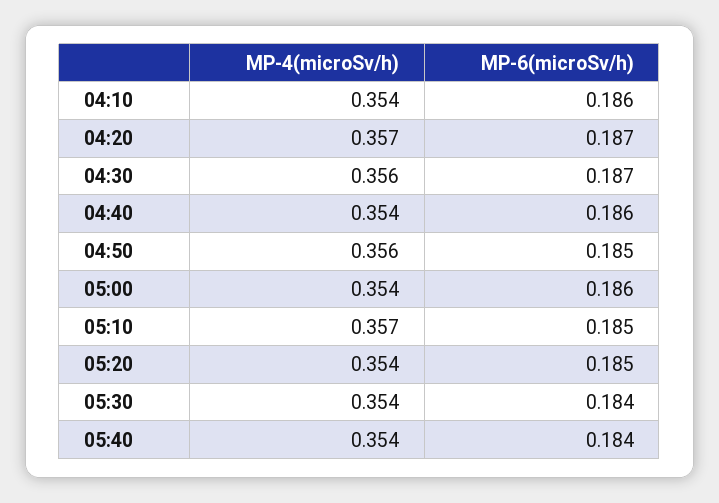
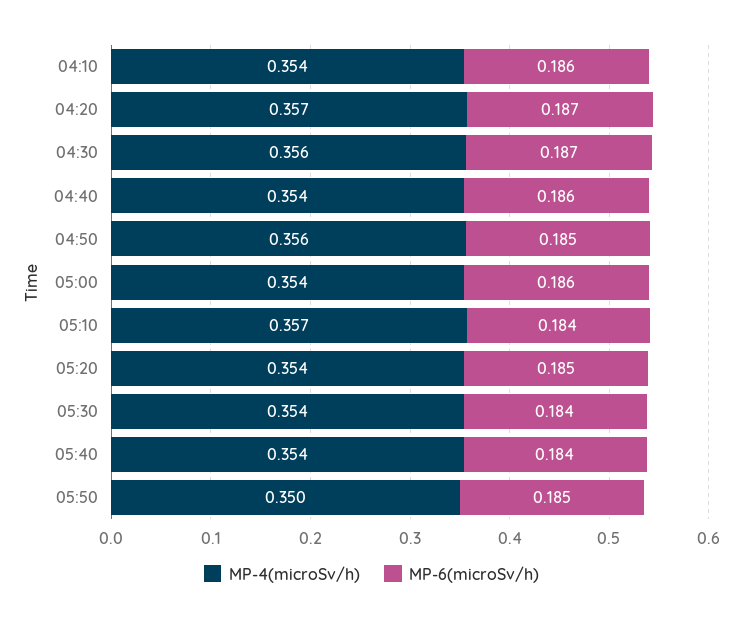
MP-6(microSv/h), 05:10: 0.185 -> 0.184
MP-4(microSv/h), 05:50: none -> 0.35
MP-6(microSv/h), 05:50: none -> 0.185

